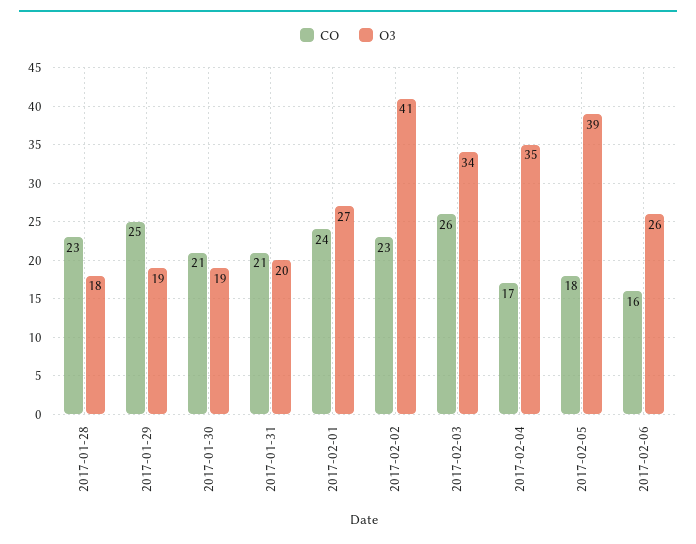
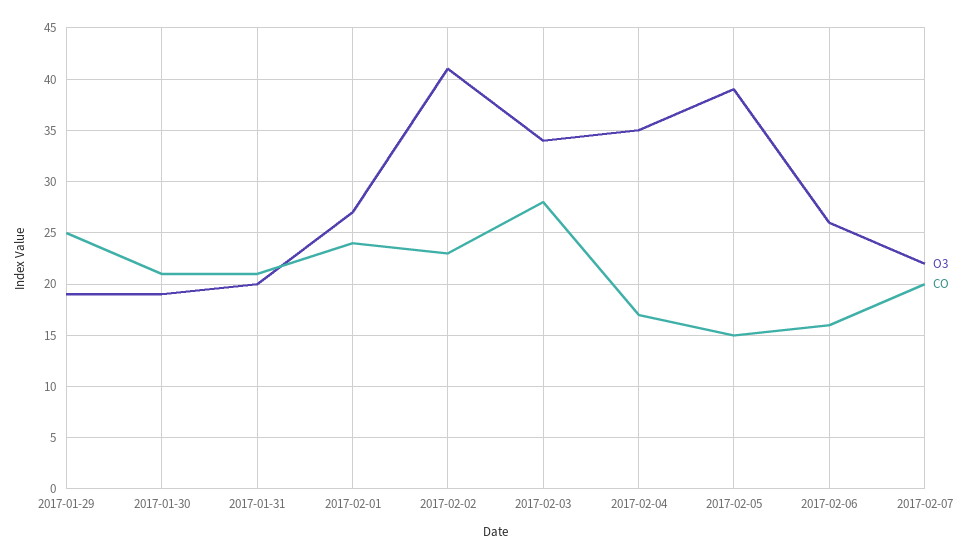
CO, 2017-01-28: 23 -> none
O3, 2017-01-28: 18 -> none
CO, 2017-02-03: 26 -> 28
CO, 2017-02-05: 18 -> 15
O3, 2017-02-07: none -> 22
CO, 2017-02-07: none -> 20

